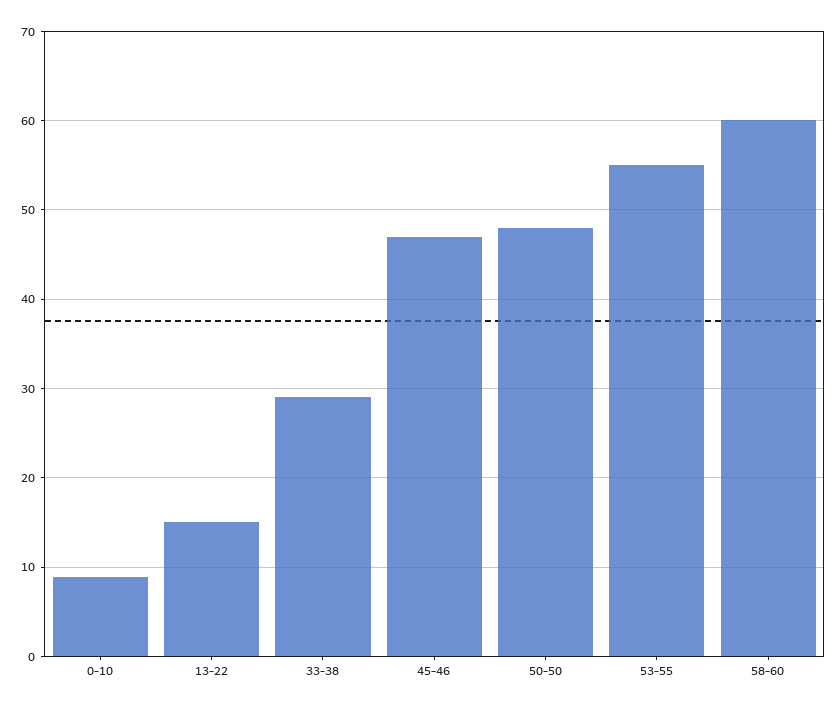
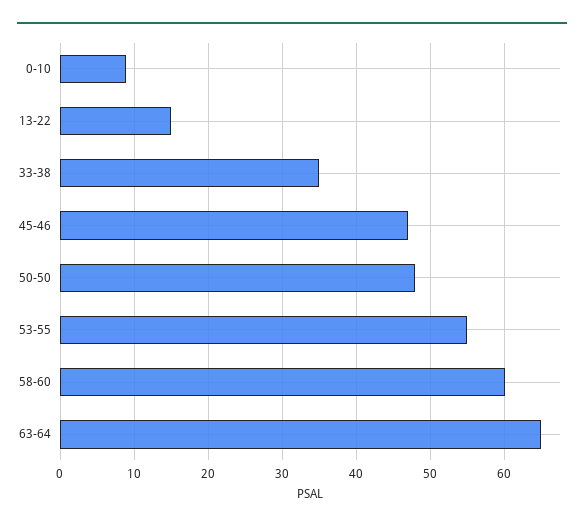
33-38: 29 -> 35
63-64: none -> 65

